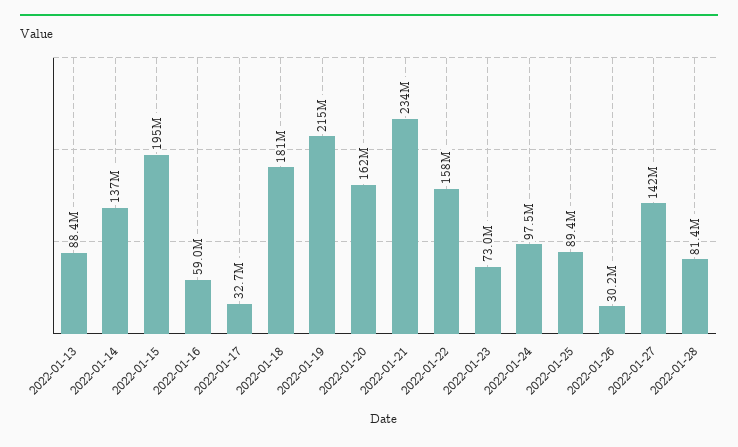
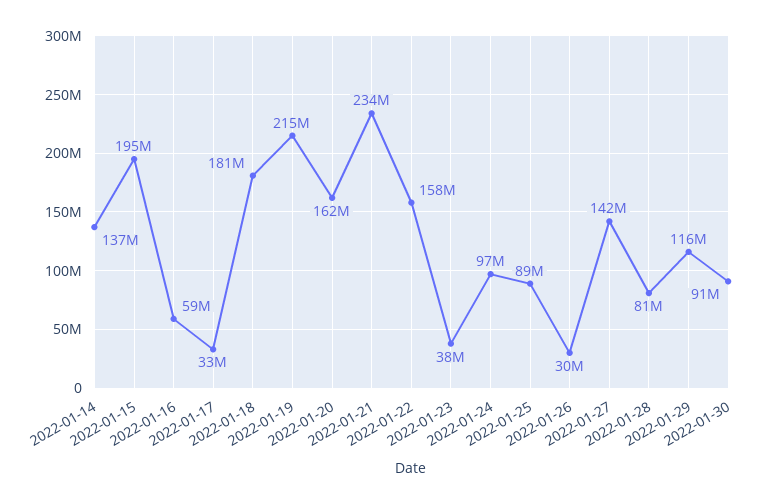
2022-01-13: 88400000 -> none
2022-01-23: 73000000 -> 38000000
2022-01-29: none -> 116000000
2022-01-30: none -> 91000000

